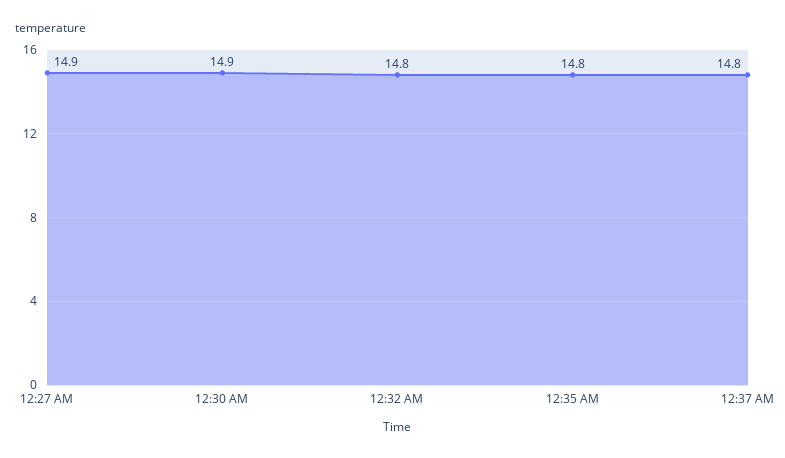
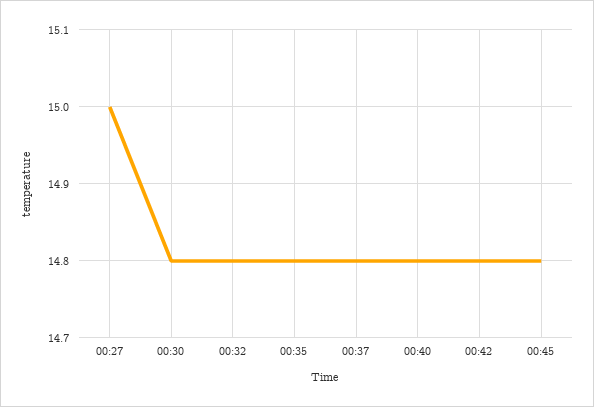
12:27 AM: 14.9 -> 15
12:30 AM: 14.9 -> 14.8
00:40: none -> 14.8
00:42: none -> 14.8
00:45: none -> 14.8

